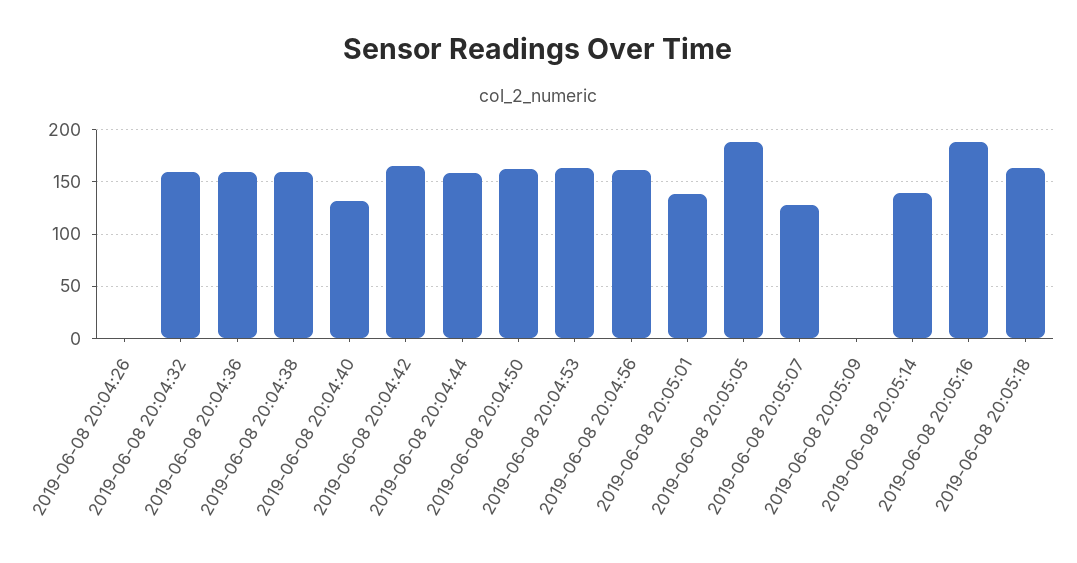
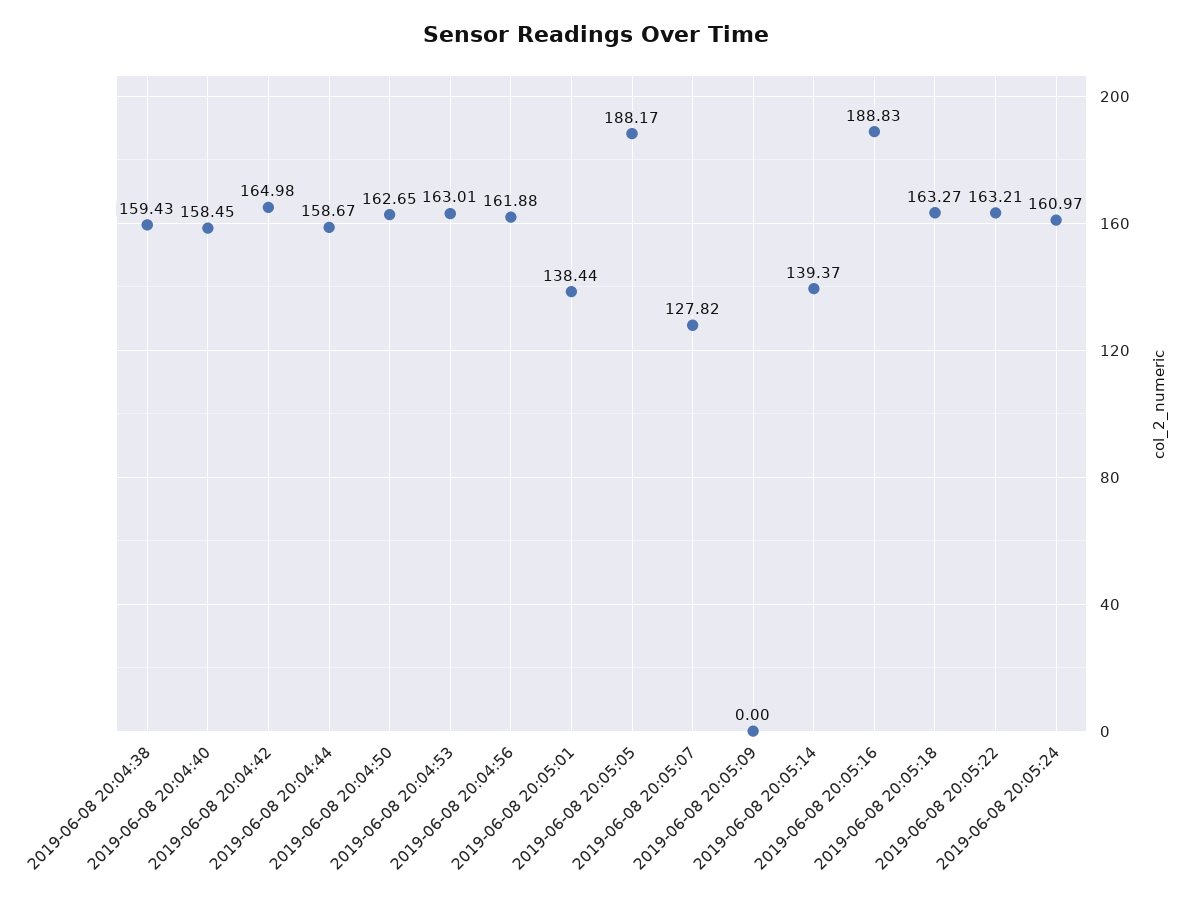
2019-06-08 20:04:26: 0 -> none
2019-06-08 20:04:32: 160 -> none
2019-06-08 20:04:36: 160 -> none
2019-06-08 20:04:40: 130 -> 158.45
2019-06-08 20:05:22: none -> 163.21
2019-06-08 20:05:24: none -> 160.97

